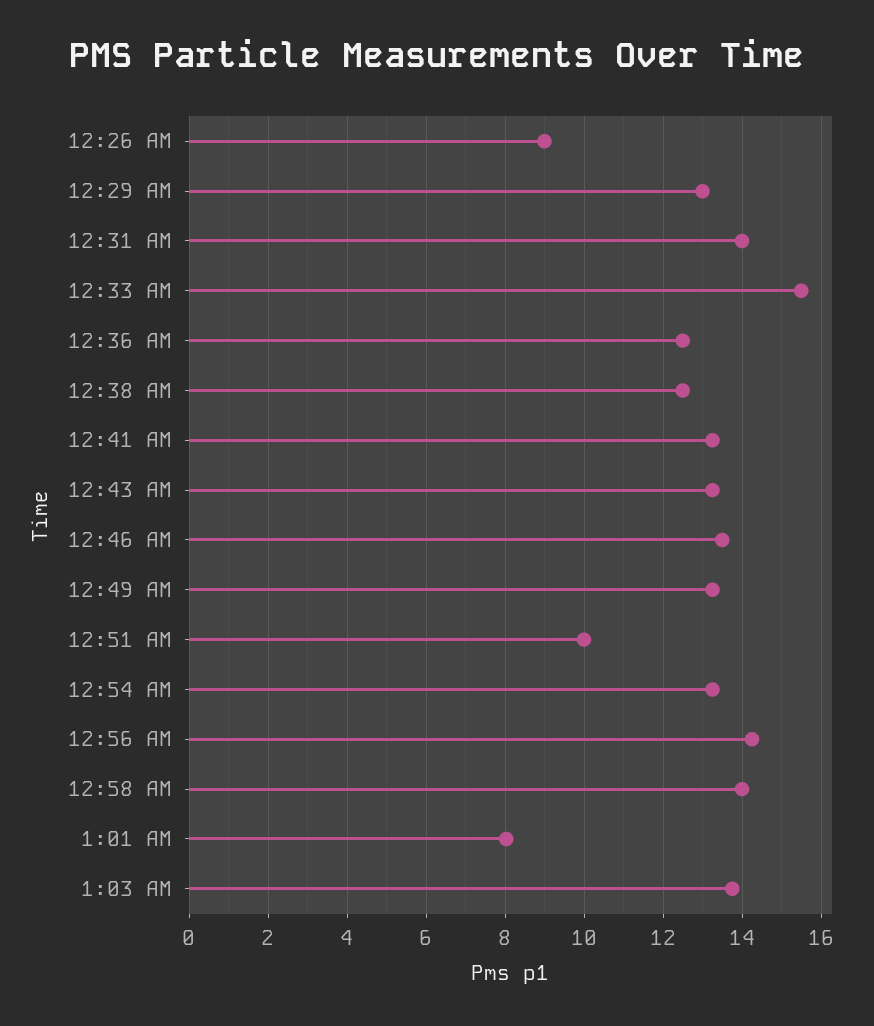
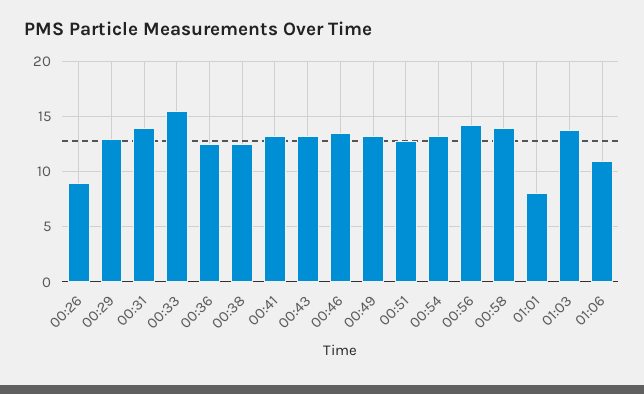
12:51 AM: 10 -> 13
01:06: none -> 11

